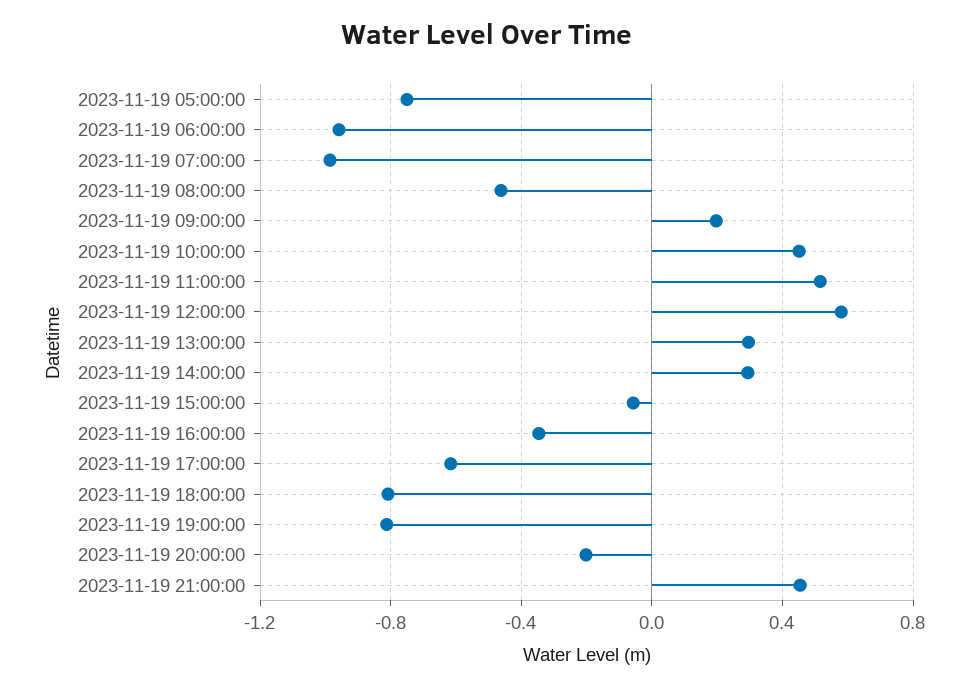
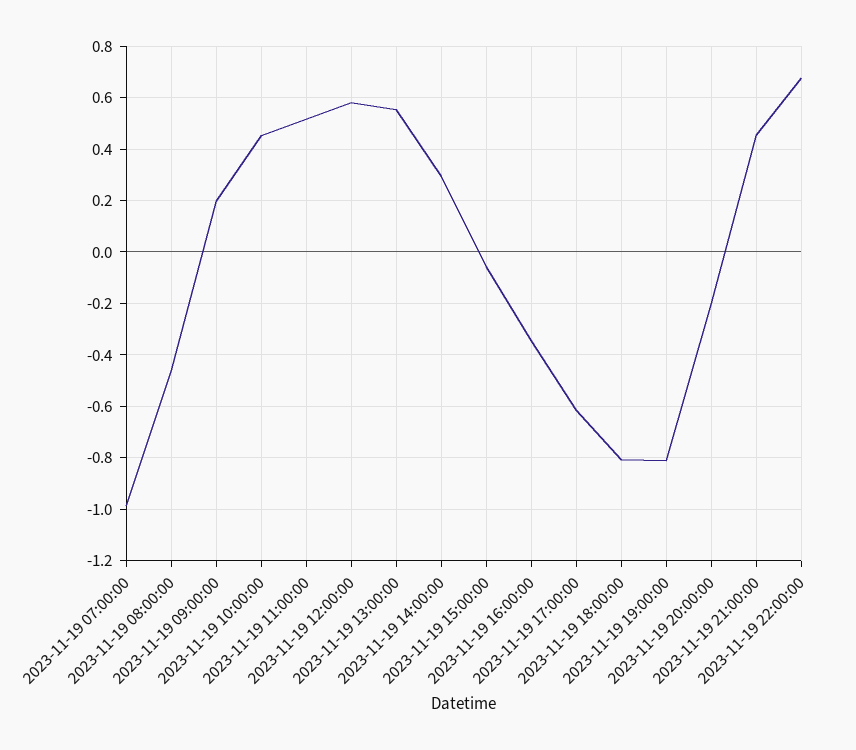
2023-11-19 05:00:00: -0.75 -> none
2023-11-19 06:00:00: -0.95 -> none
2023-11-19 13:00:00: 0.3 -> 0.55
2023-11-19 22:00:00: none -> 0.675

